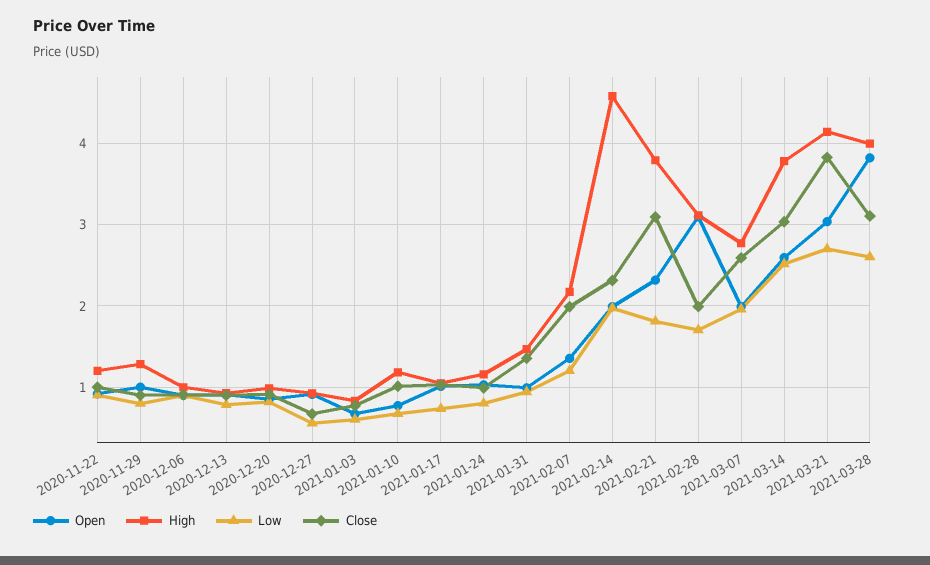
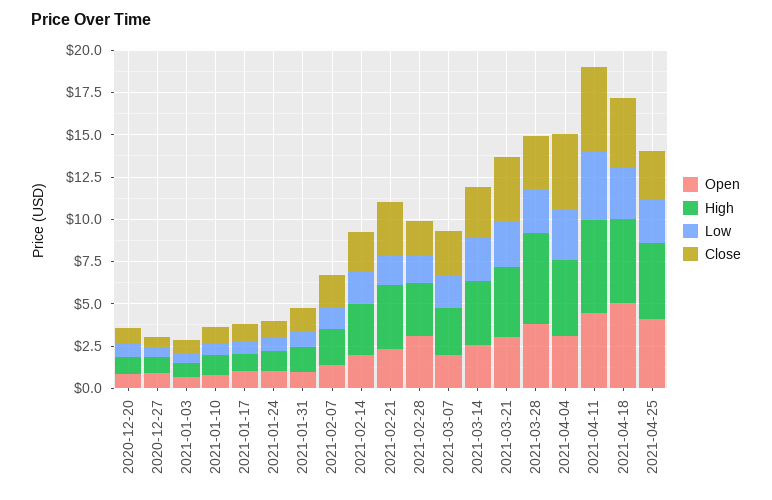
Open, 2020-11-22: 0.9 -> none
High, 2020-11-22: 1.2 -> none
Low, 2020-11-22: 0.9 -> none
Close, 2020-11-22: 1 -> none
Open, 2020-11-29: 1 -> none
High, 2020-11-29: 1.3 -> none
Low, 2020-11-29: 0.8 -> none
Close, 2020-11-29: 0.9 -> none
Open, 2020-12-06: 0.9 -> none
High, 2020-12-06: 1 -> none
Low, 2020-12-06: 0.9 -> none
Close, 2020-12-06: 0.9 -> none
Open, 2020-12-13: 0.9 -> none
High, 2020-12-13: 0.9 -> none
Low, 2020-12-13: 0.8 -> none
Close, 2020-12-13: 0.9 -> none
High, 2021-02-14: 4.6 -> 3
High, 2021-03-28: 4 -> 5.5
Open, 2021-04-04: none -> 3
High, 2021-04-04: none -> 4.5
Low, 2021-04-04: none -> 3
Close, 2021-04-04: none -> 4.5
Open, 2021-04-11: none -> 4.5
High, 2021-04-11: none -> 5.5
Low, 2021-04-11: none -> 4
Close, 2021-04-11: none -> 5
Open, 2021-04-18: none -> 5
High, 2021-04-18: none -> 5
Low, 2021-04-18: none -> 3
Close, 2021-04-18: none -> 4
Open, 2021-04-25: none -> 4
High, 2021-04-25: none -> 4.5
Low, 2021-04-25: none -> 2.5
Close, 2021-04-25: none -> 3

